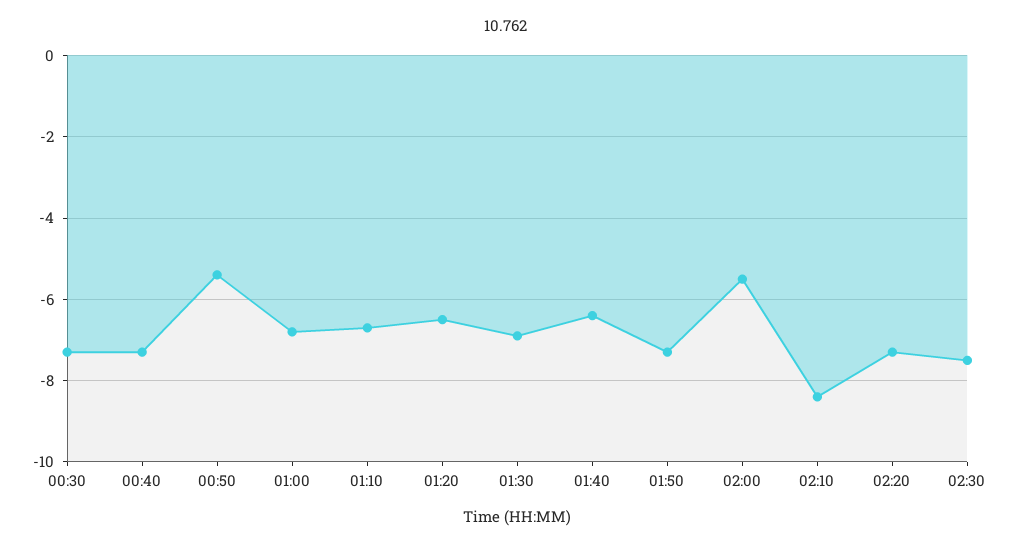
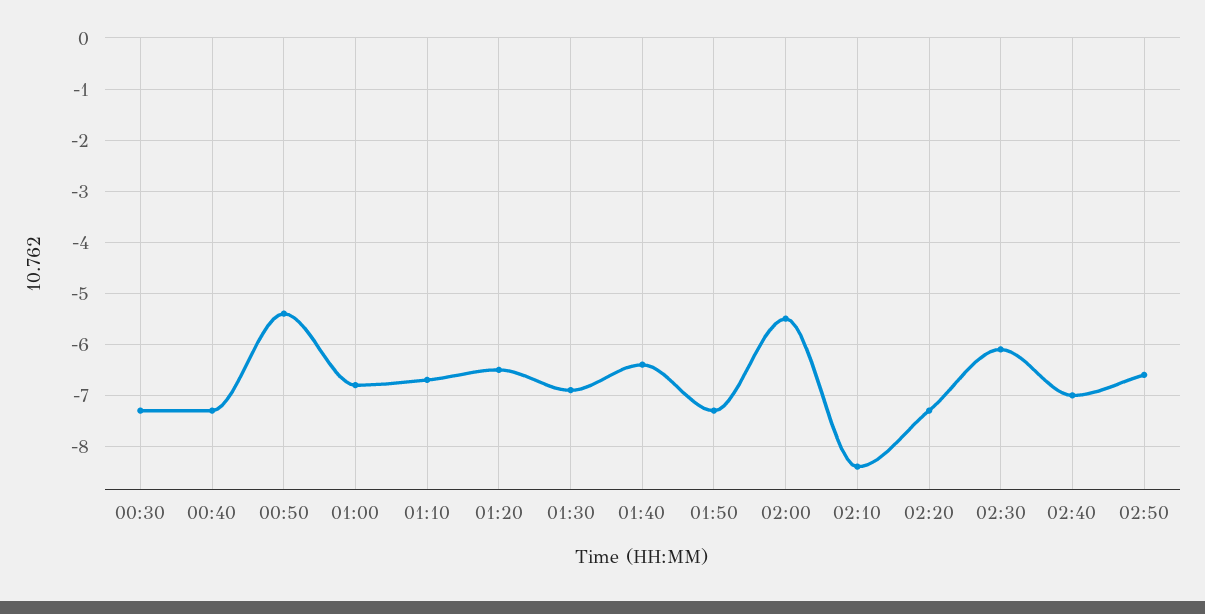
02:30: -7.5 -> -6
02:40: none -> -7
02:50: none -> -6.5

